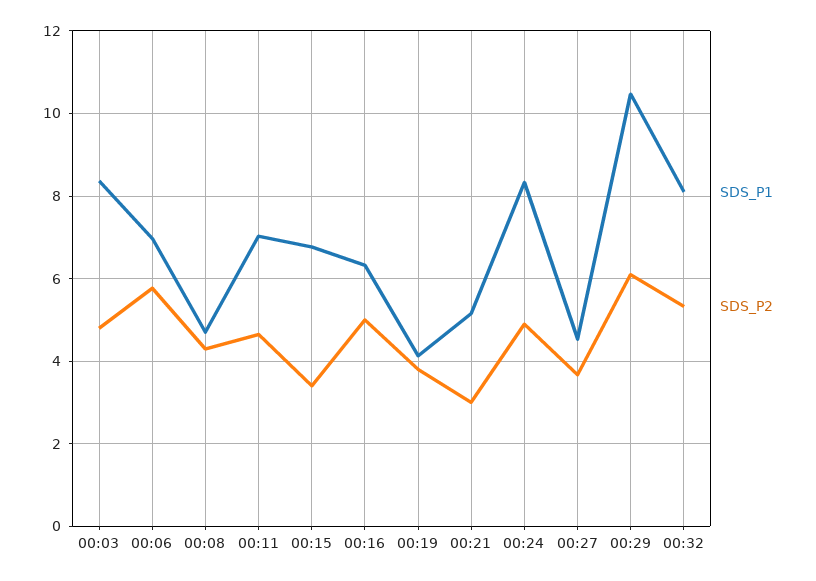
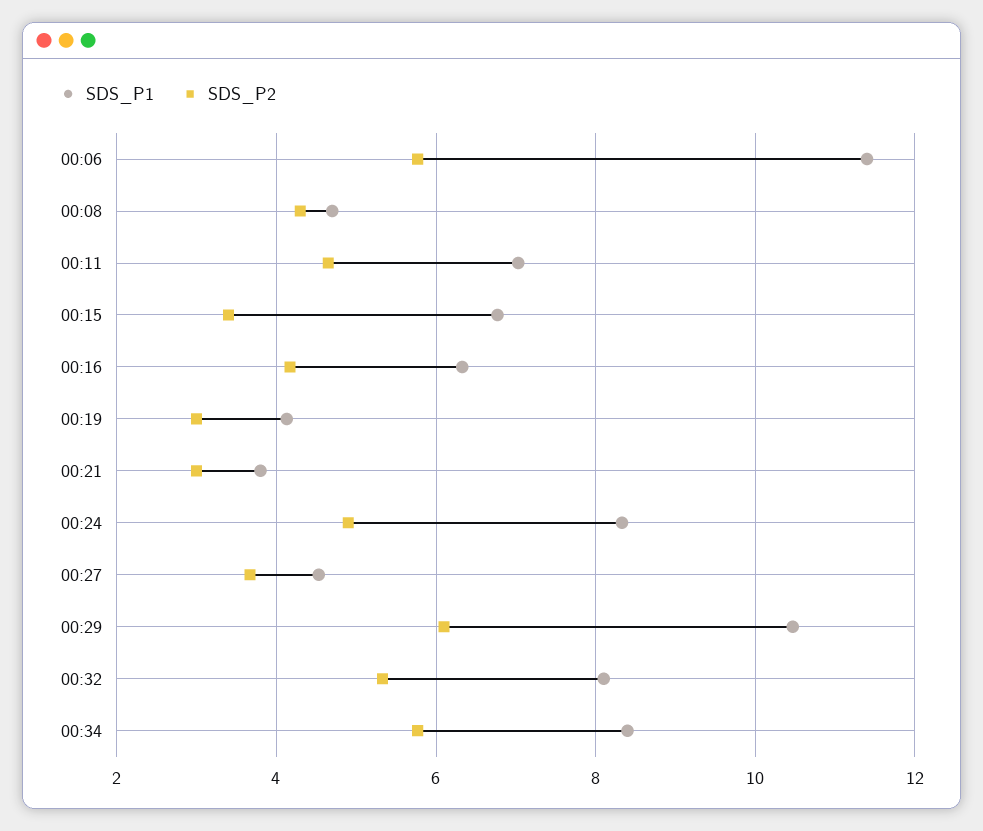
SDS_P1, 00:03: 8.4 -> none
SDS_P2, 00:03: 4.8 -> none
SDS_P1, 00:06: 7 -> 11.4
SDS_P2, 00:16: 5 -> 4.2
SDS_P2, 00:19: 3.8 -> 3
SDS_P1, 00:21: 5.2 -> 3.8
SDS_P1, 00:34: none -> 8.4
SDS_P2, 00:34: none -> 5.8

